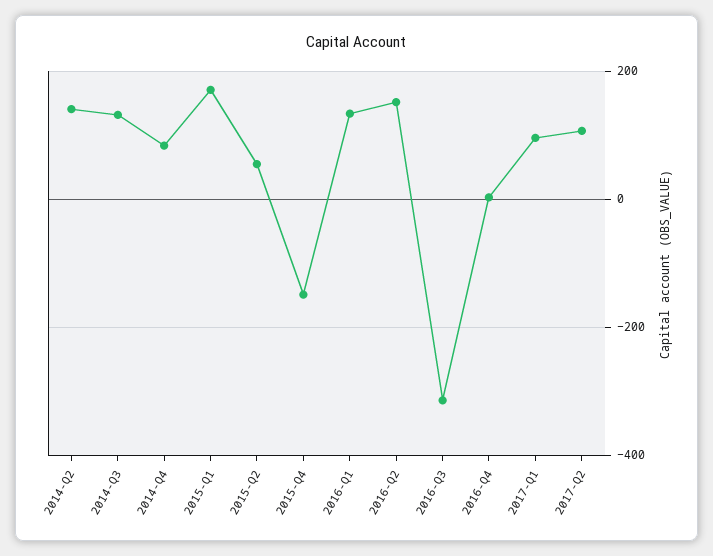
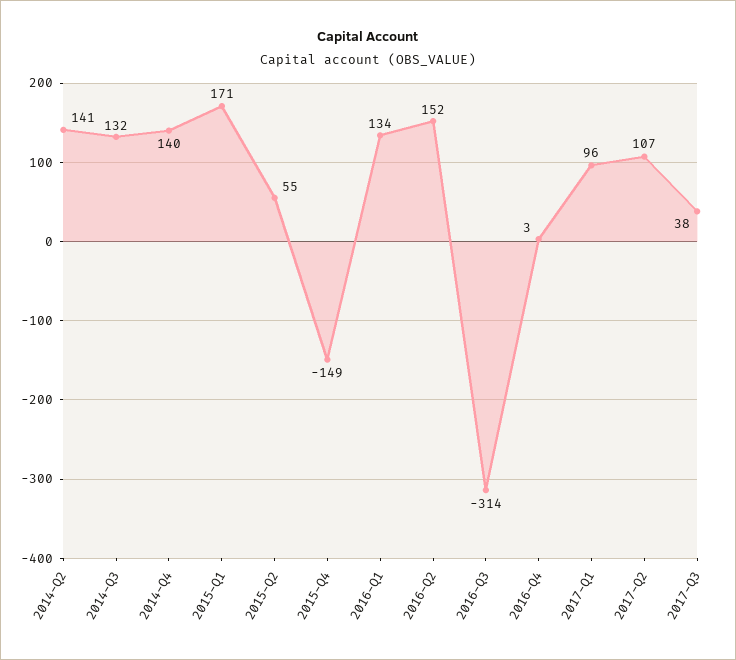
2014-Q4: 80 -> 140
2017-Q3: none -> 38

